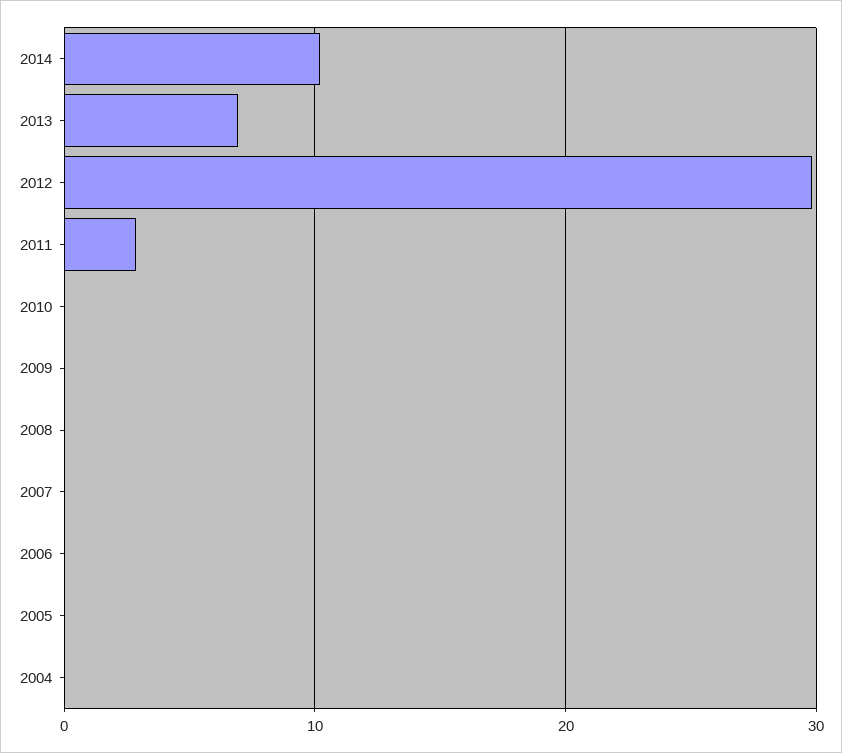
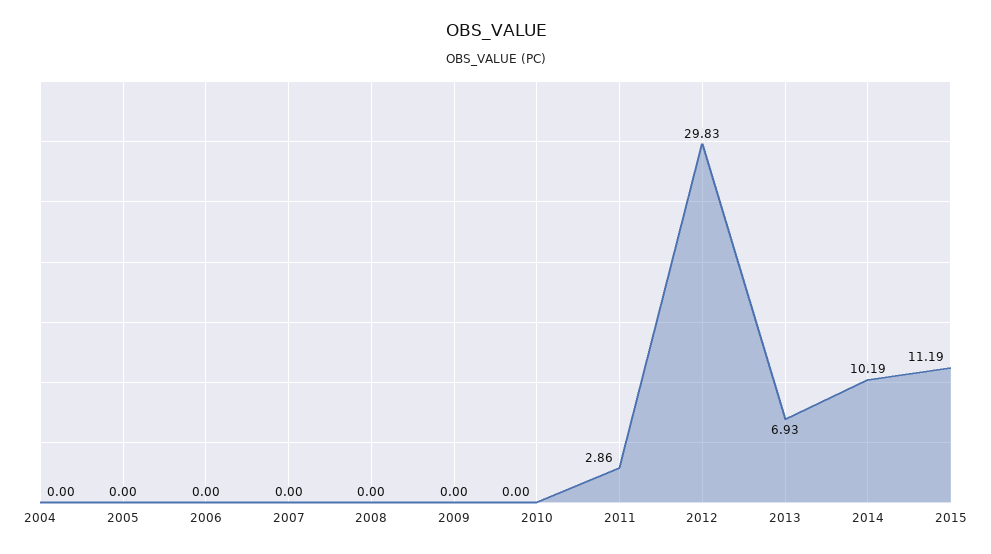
2015: none -> 11.19

